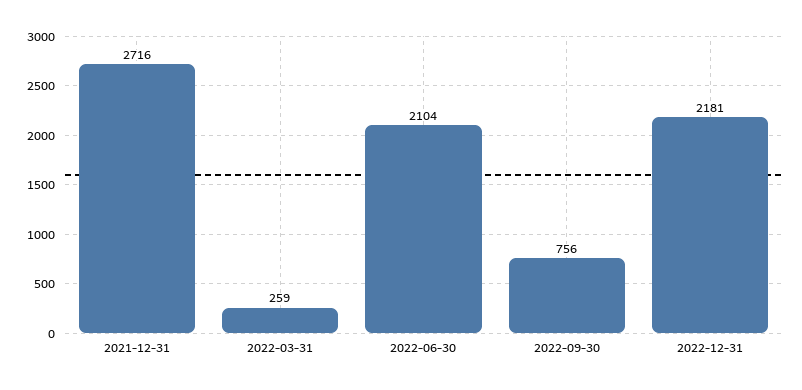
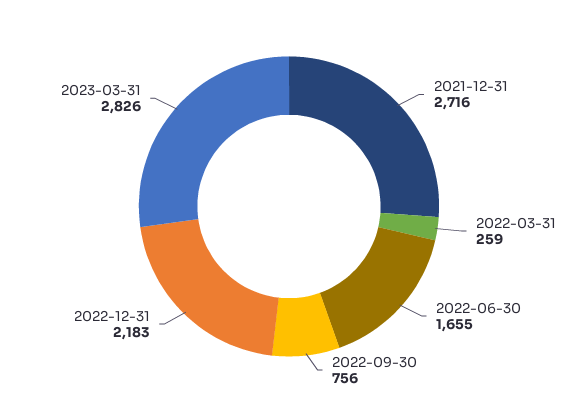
2022-06-30: 2104 -> 1655
2022-12-31: 2181 -> 2183
2023-03-31: none -> 2826

